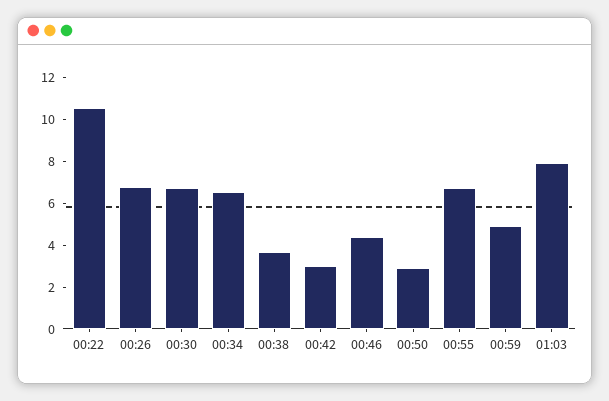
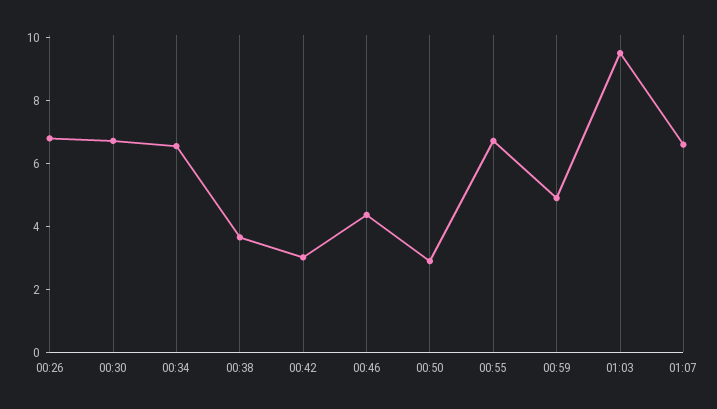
00:22: 10.5 -> none
01:03: 8 -> 9.5
01:07: none -> 6.5

